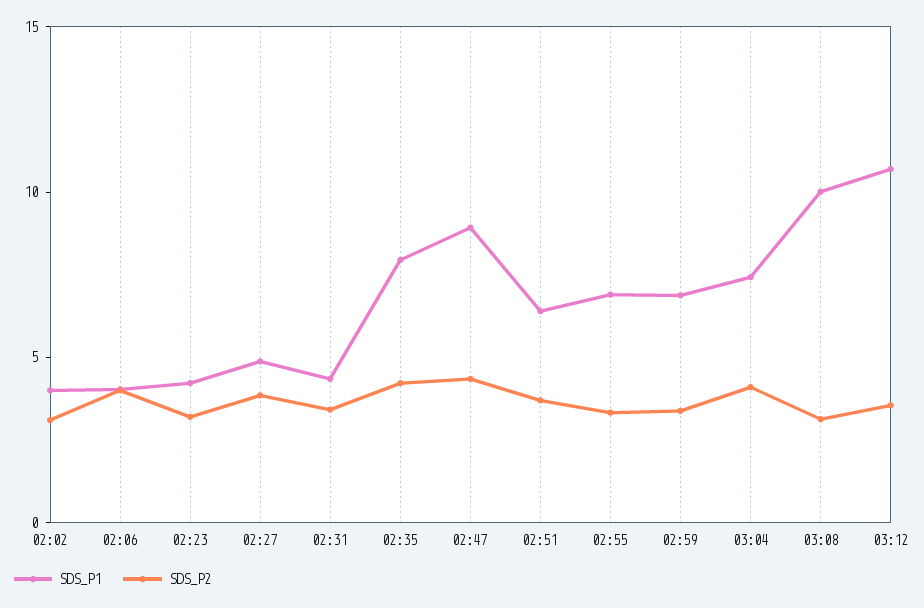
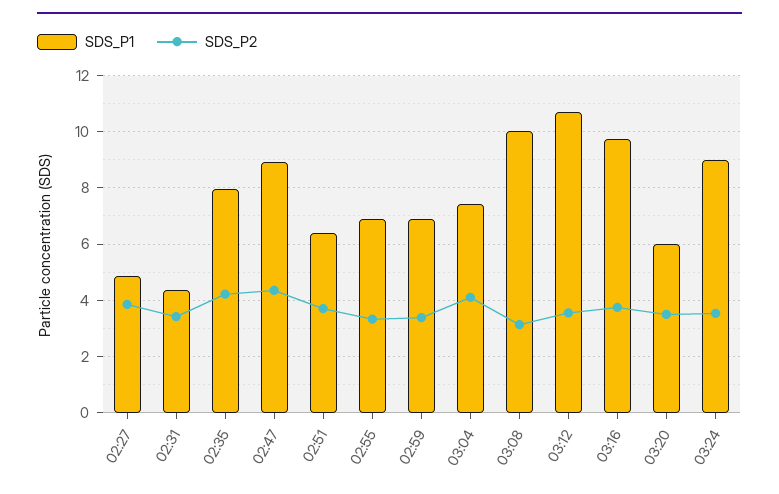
SDS_P1, 02:02: 4 -> none
SDS_P2, 02:02: 3 -> none
SDS_P1, 02:06: 4 -> none
SDS_P2, 02:06: 4 -> none
SDS_P1, 02:23: 4 -> none
SDS_P2, 02:23: 3 -> none
SDS_P1, 03:16: none -> 9.75
SDS_P2, 03:16: none -> 3.75
SDS_P1, 03:20: none -> 6
SDS_P2, 03:20: none -> 3.5
SDS_P1, 03:24: none -> 9
SDS_P2, 03:24: none -> 3.5

